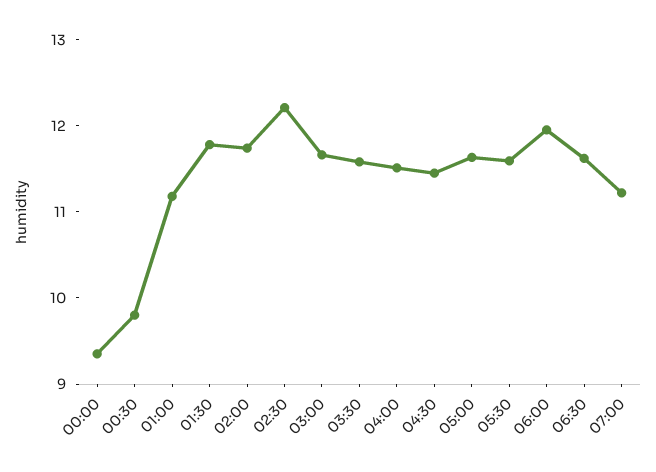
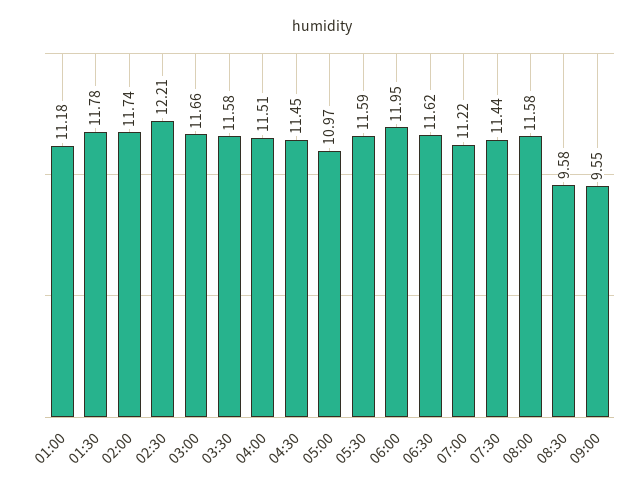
00:00: 9.4 -> none
00:30: 9.8 -> none
05:00: 11.6 -> 10.97
07:30: none -> 11.44
08:00: none -> 11.58
08:30: none -> 9.58
09:00: none -> 9.55

